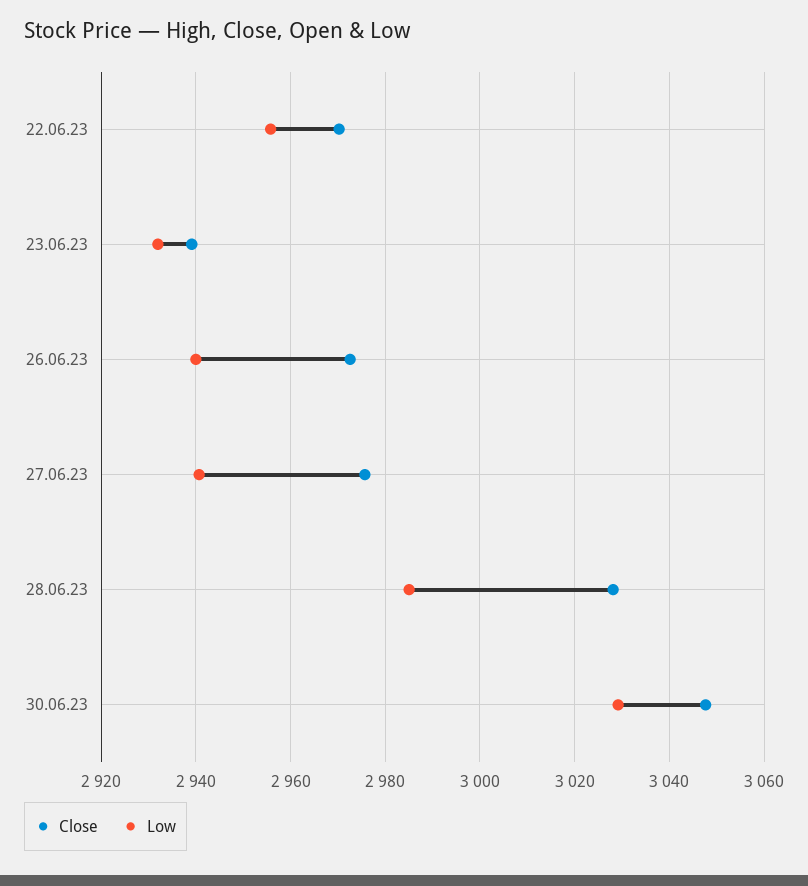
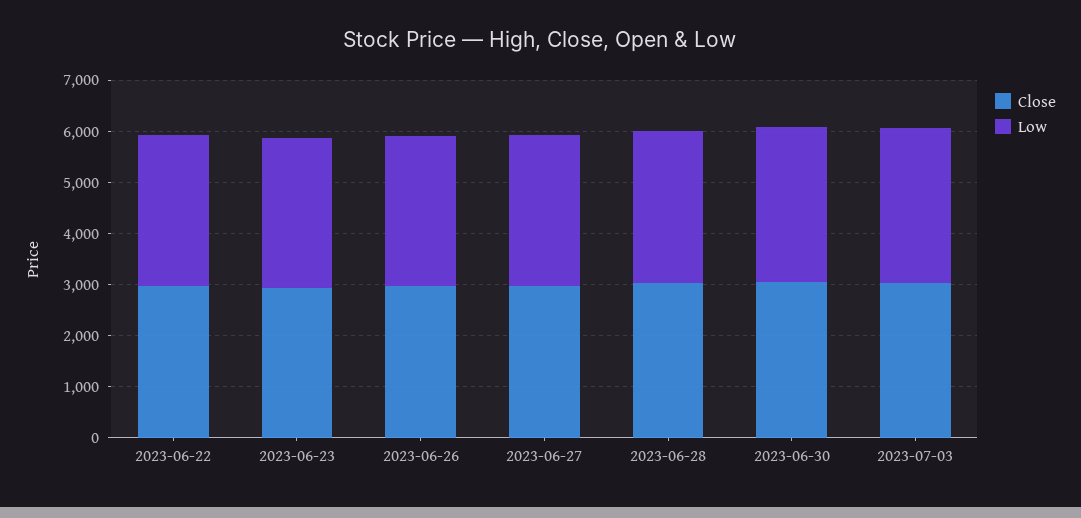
Close, 2023-07-03: none -> 3000
Low, 2023-07-03: none -> 3000

